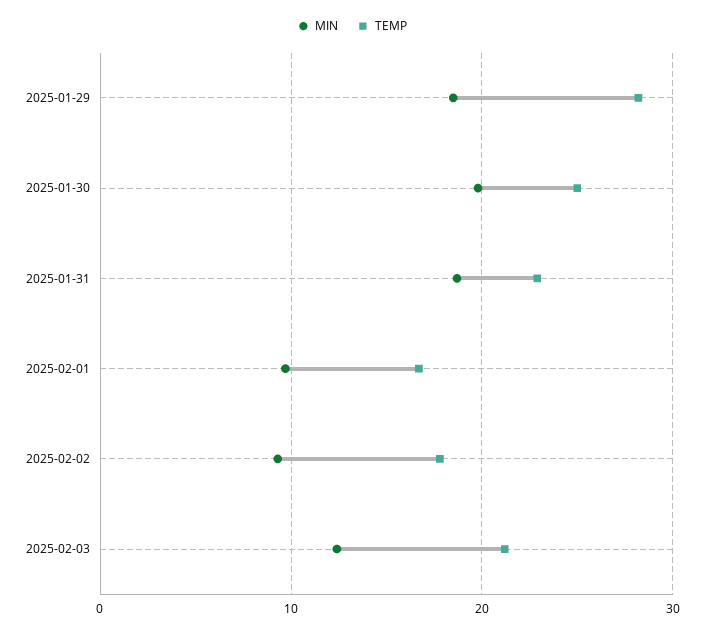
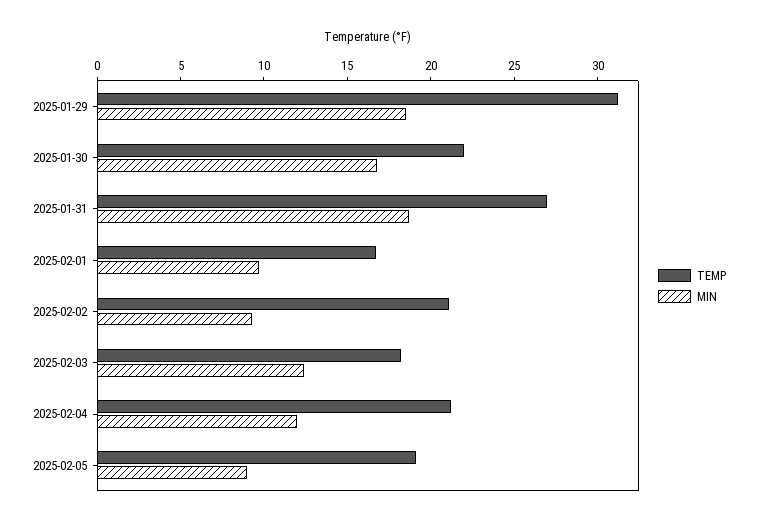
TEMP, 2025-01-29: 28 -> 31
MIN, 2025-01-30: 20 -> 17
TEMP, 2025-01-30: 25 -> 22
TEMP, 2025-01-31: 23 -> 27
TEMP, 2025-02-02: 18 -> 21
TEMP, 2025-02-03: 21 -> 18
TEMP, 2025-02-04: none -> 21
MIN, 2025-02-04: none -> 12
TEMP, 2025-02-05: none -> 19
MIN, 2025-02-05: none -> 9

